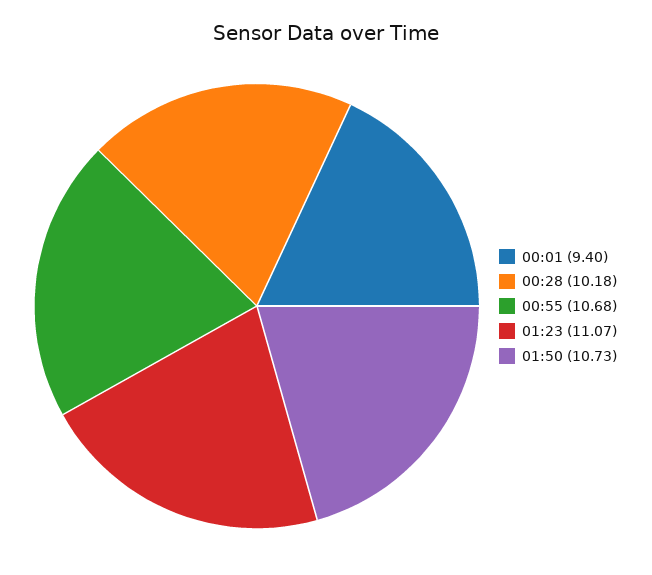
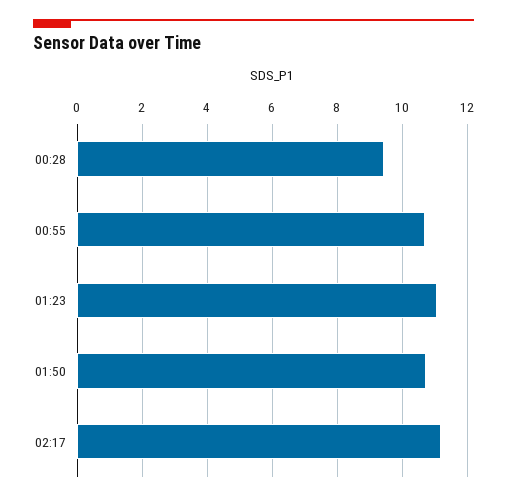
00:01: 9.4 -> none
00:28: 10.18 -> 9.4
02:17: none -> 11.2

